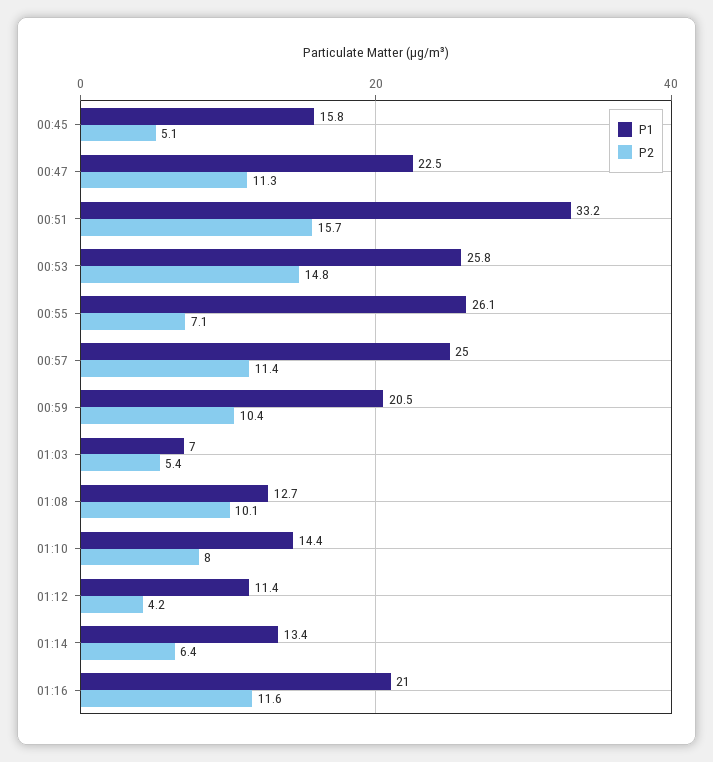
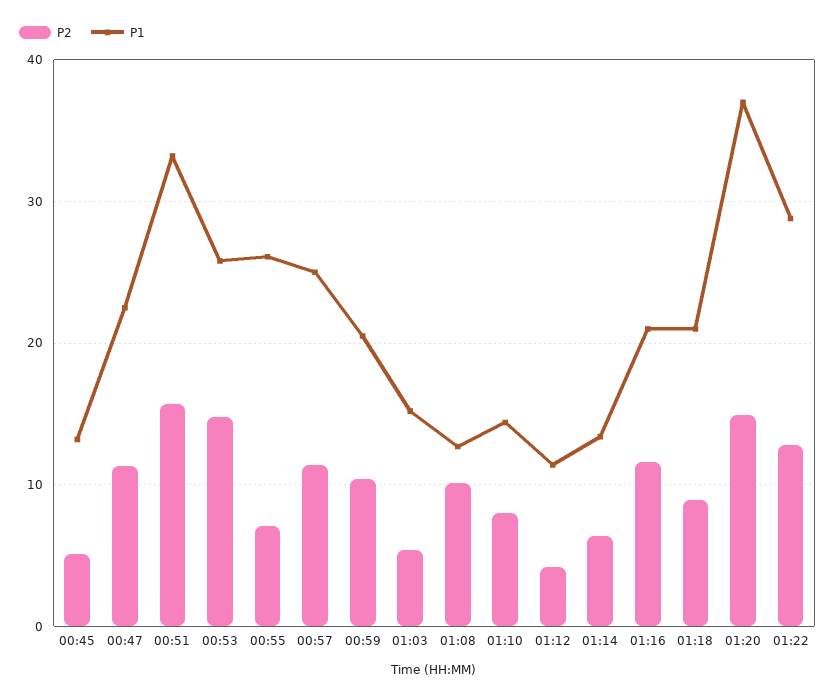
P1, 00:45: 15.8 -> 13
P1, 01:03: 7 -> 15
P2, 01:18: none -> 9
P1, 01:18: none -> 21
P2, 01:20: none -> 15
P1, 01:20: none -> 37
P2, 01:22: none -> 13
P1, 01:22: none -> 29

